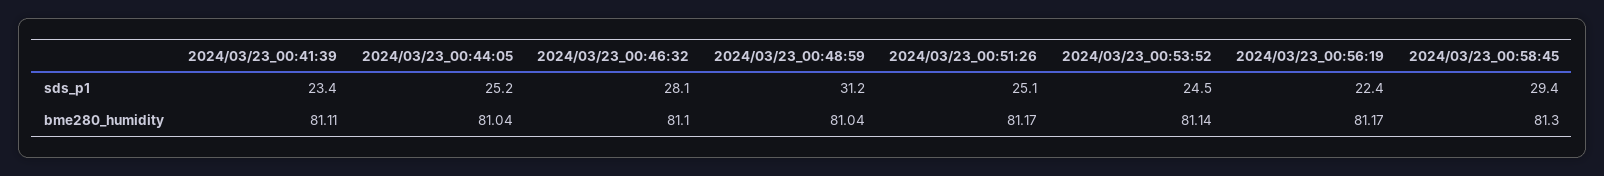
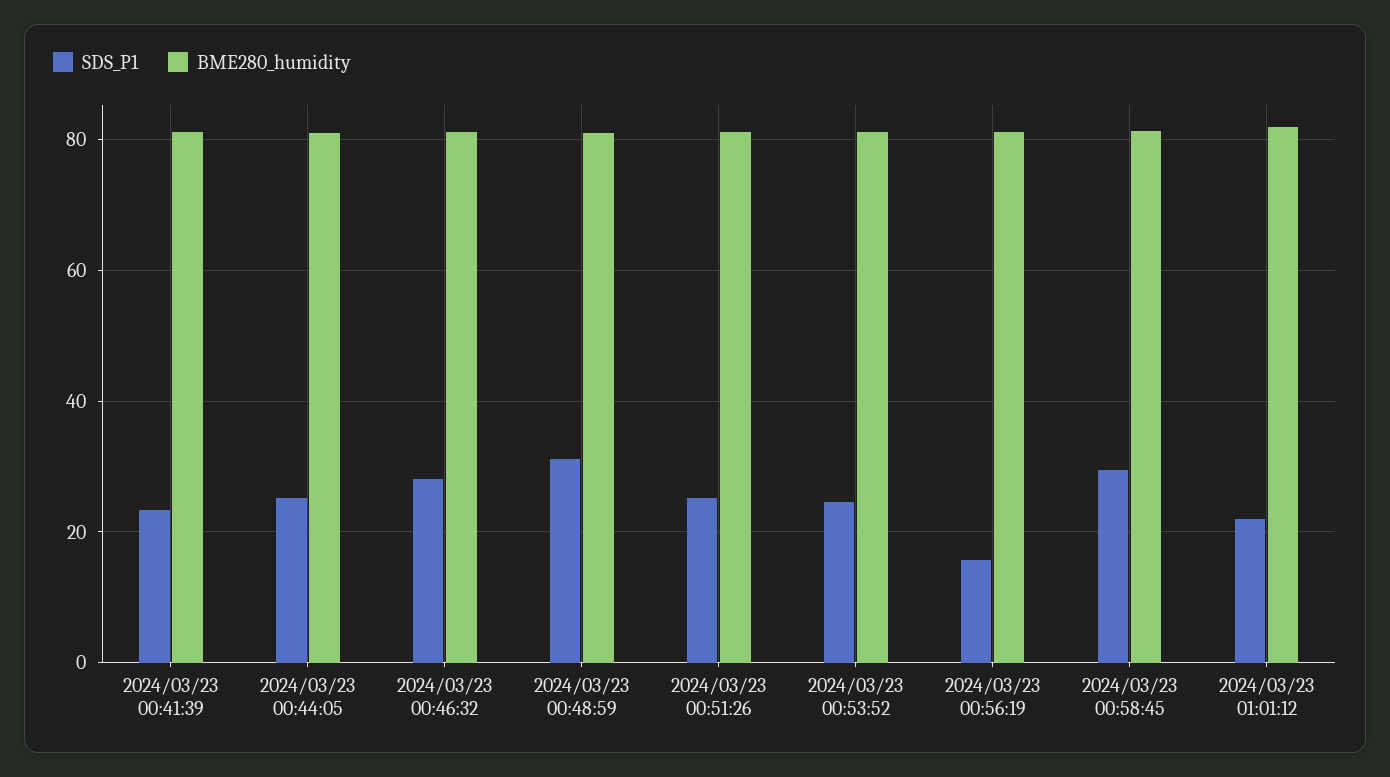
sds_p1, 2024/03/23_00:56:19: 22.4 -> 16
sds_p1, 2024/03/23 01:01:12: none -> 22
bme280_humidity, 2024/03/23 01:01:12: none -> 82

